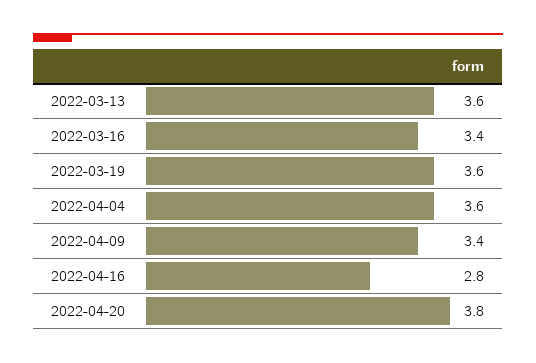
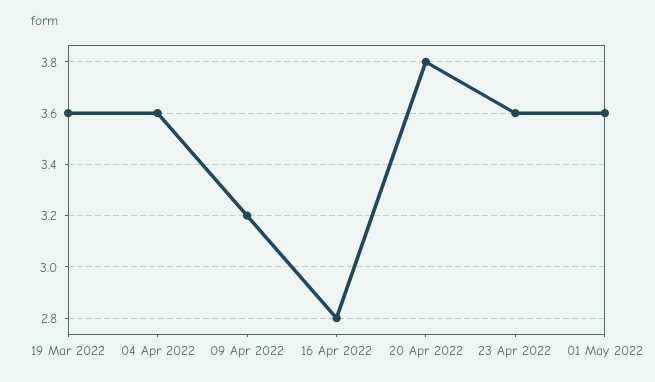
2022-03-13: 3.6 -> none
2022-03-16: 3.4 -> none
2022-04-09: 3.4 -> 3.2
23 Apr 2022: none -> 3.6
01 May 2022: none -> 3.6

